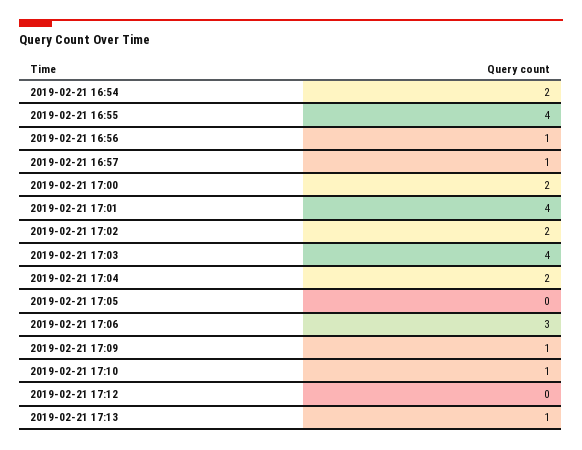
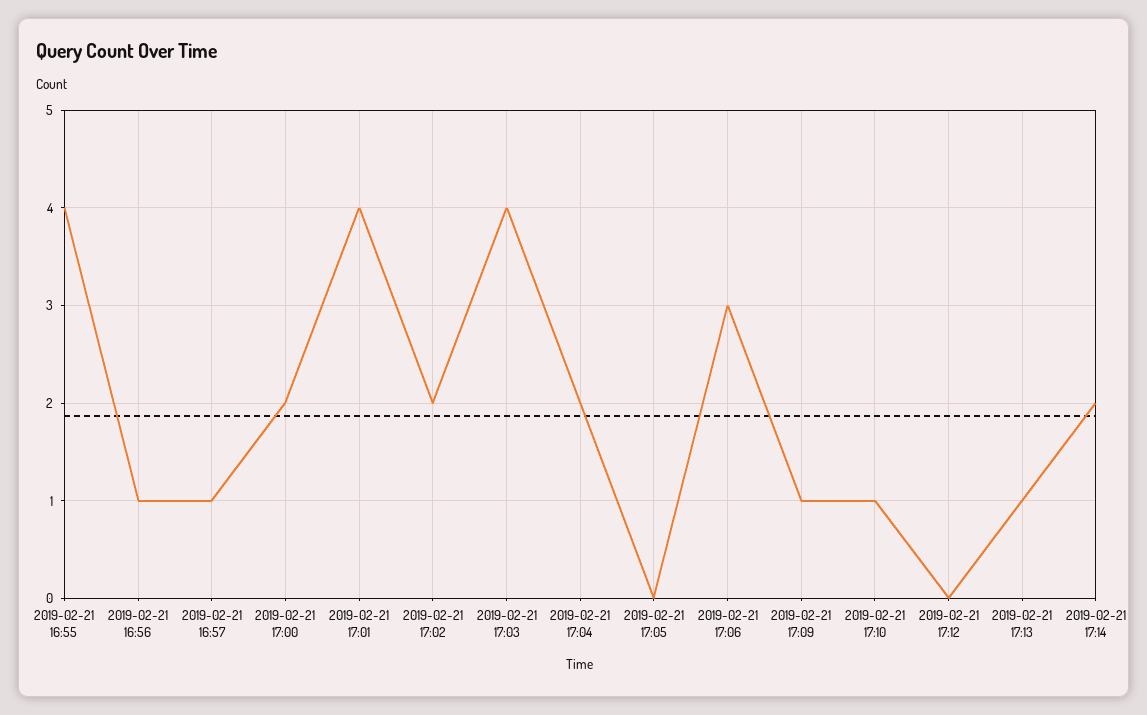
2019-02-21 16:54: 2 -> none
2019-02-21 17:14: none -> 2

